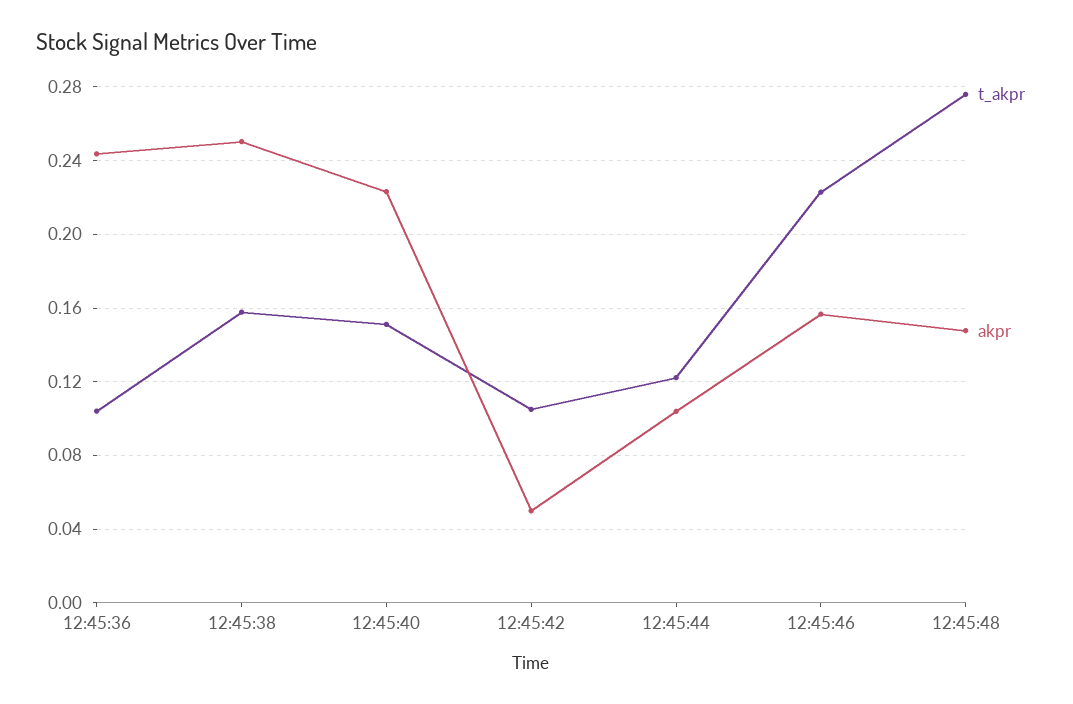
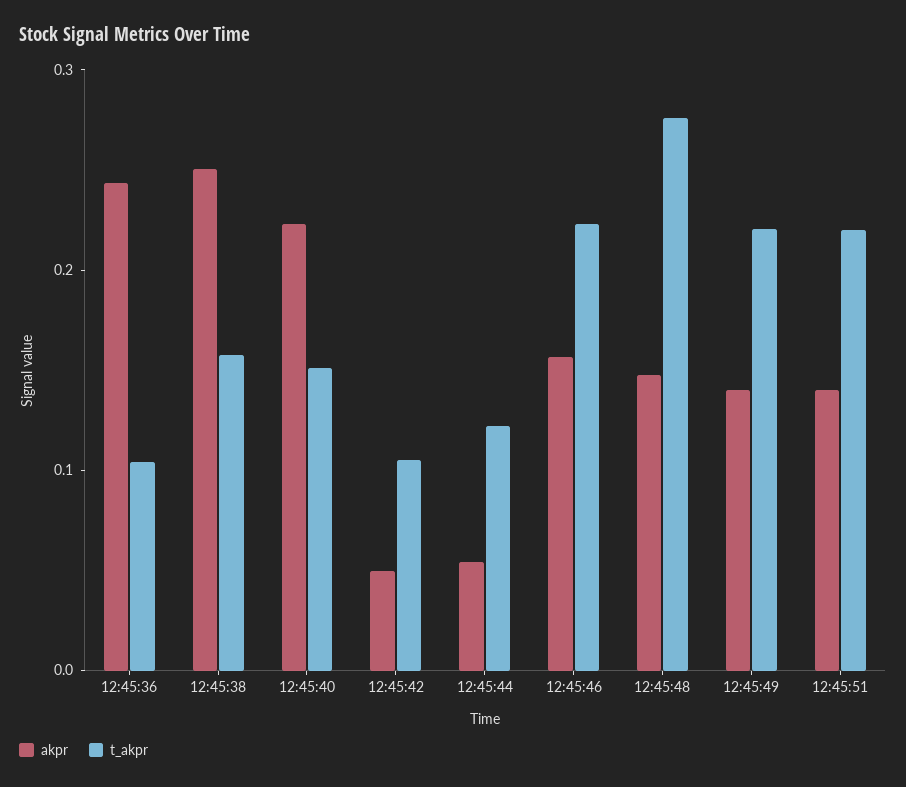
akpr, 12:45:44: 0.105 -> 0.06
akpr, 12:45:49: none -> 0.14
t_akpr, 12:45:49: none -> 0.22
akpr, 12:45:51: none -> 0.14
t_akpr, 12:45:51: none -> 0.22

